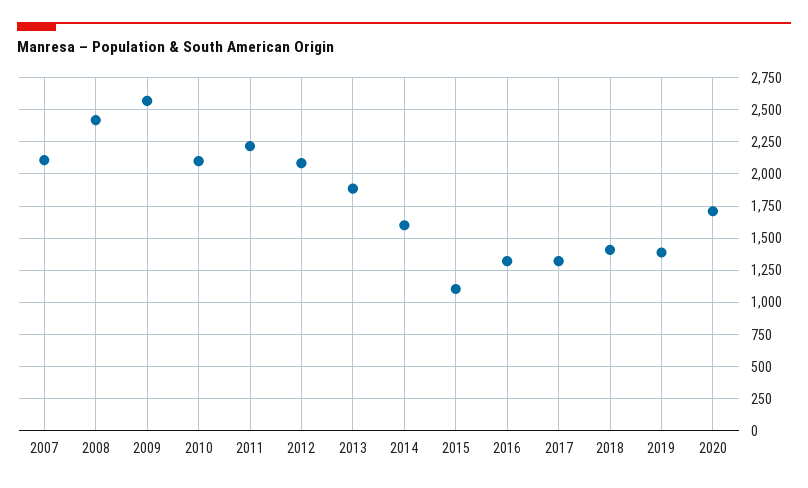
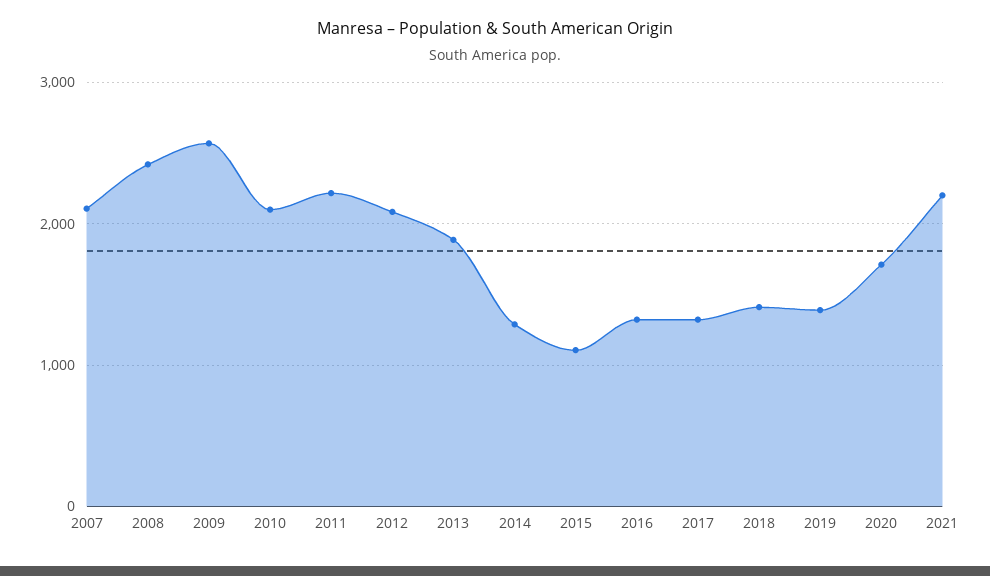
2014: 1600 -> 1300
2021: none -> 2200

